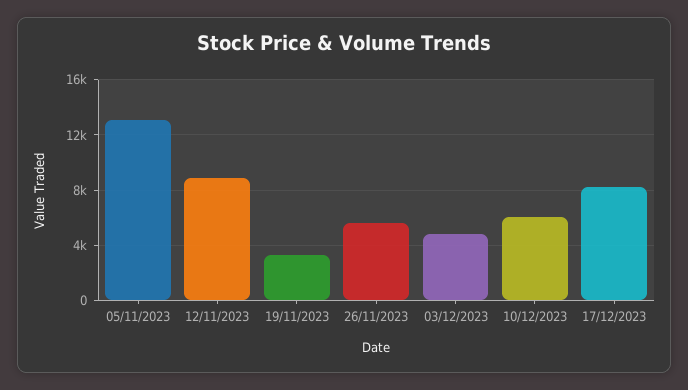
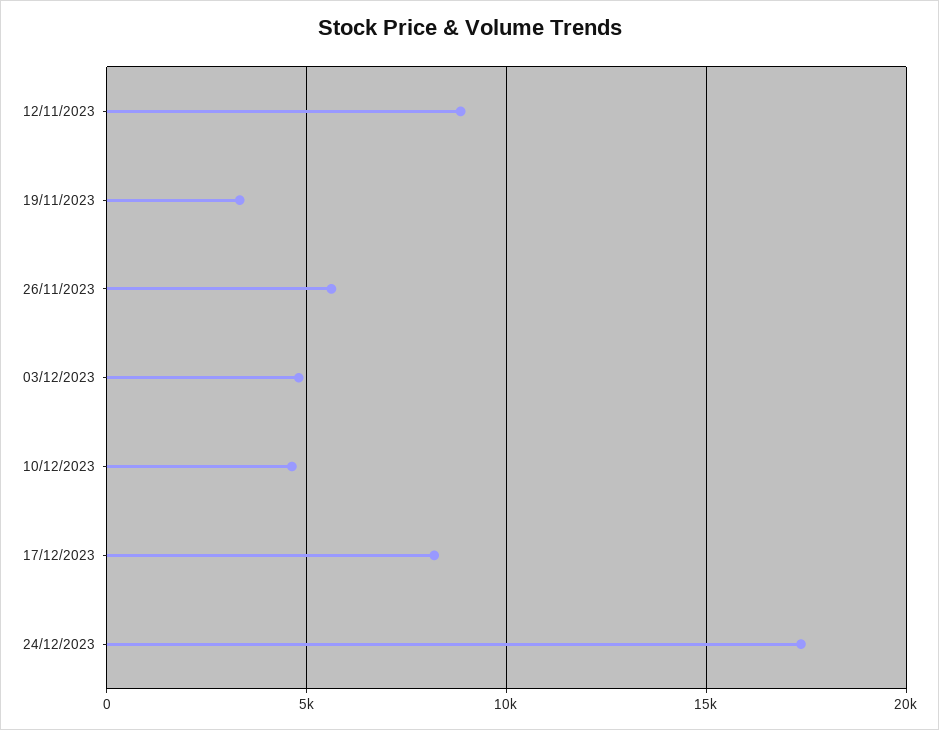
05/11/2023: 13000 -> none
10/12/2023: 6000 -> 4500
24/12/2023: none -> 17500

